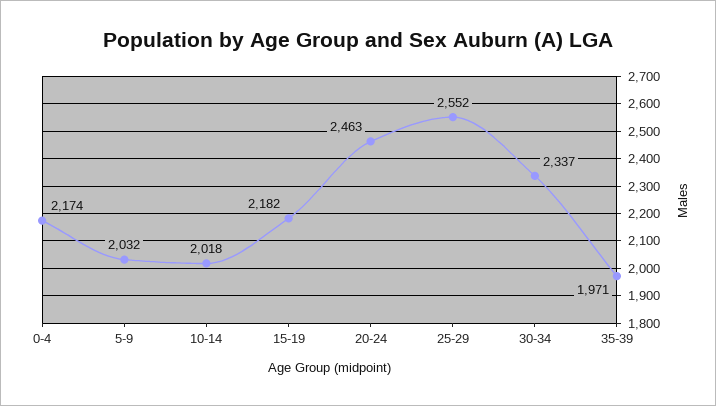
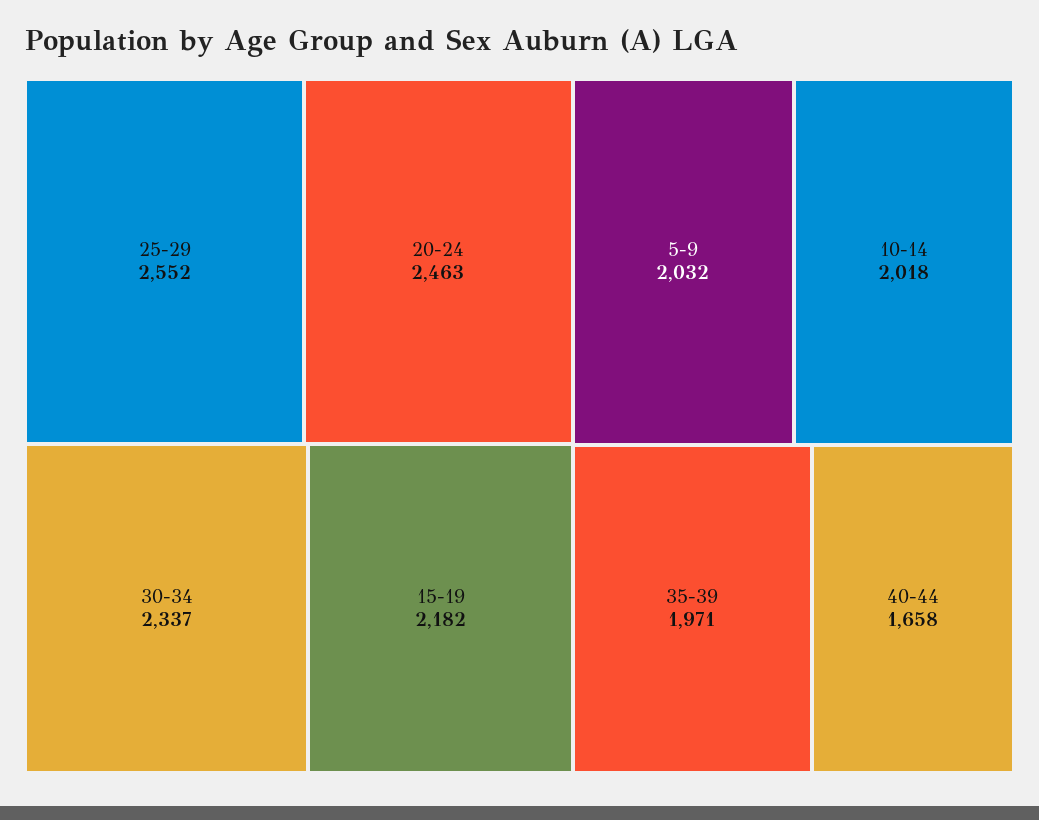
0-4: 2174 -> none
40-44: none -> 1658

